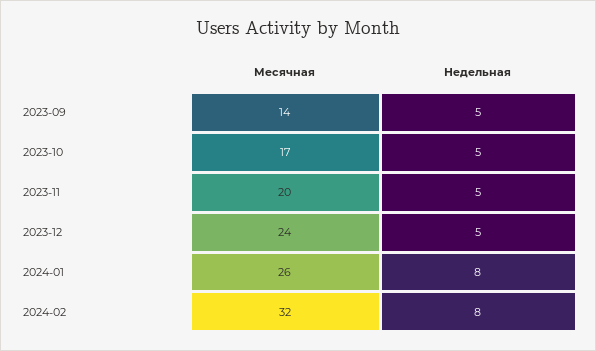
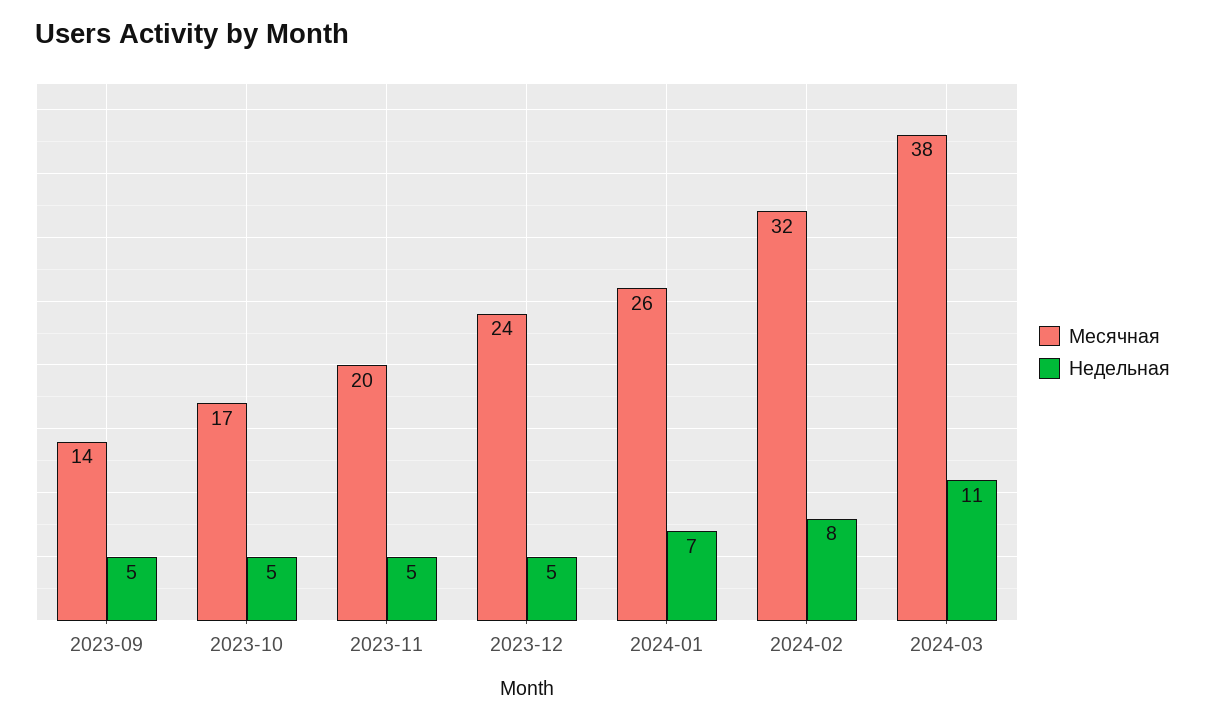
Недельная, 2024-01: 8 -> 7
Месячная, 2024-03: none -> 38
Недельная, 2024-03: none -> 11

